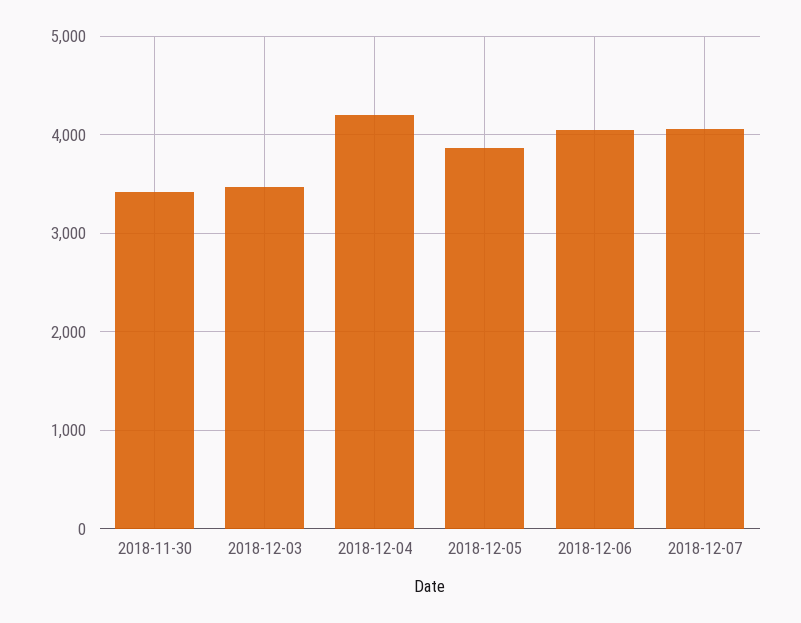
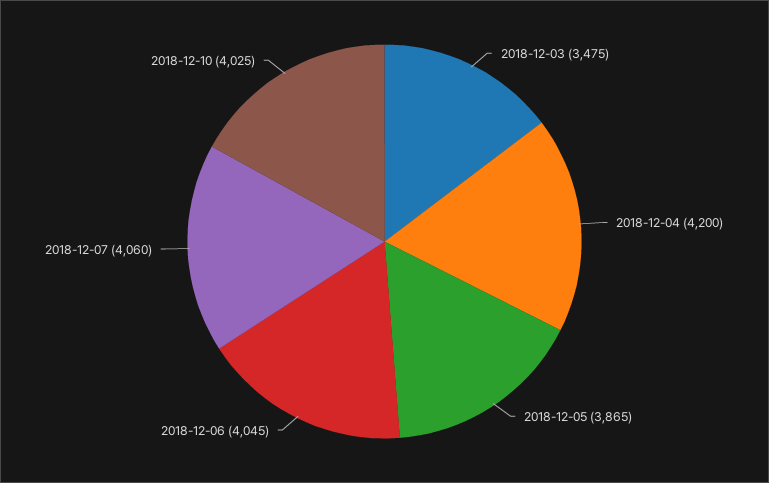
2018-11-30: 3400 -> none
2018-12-10: none -> 4025

